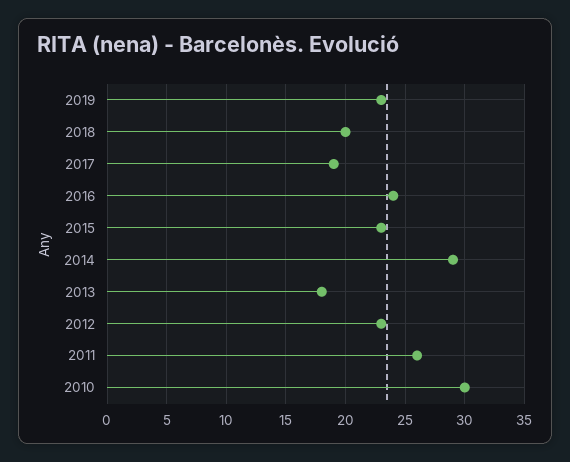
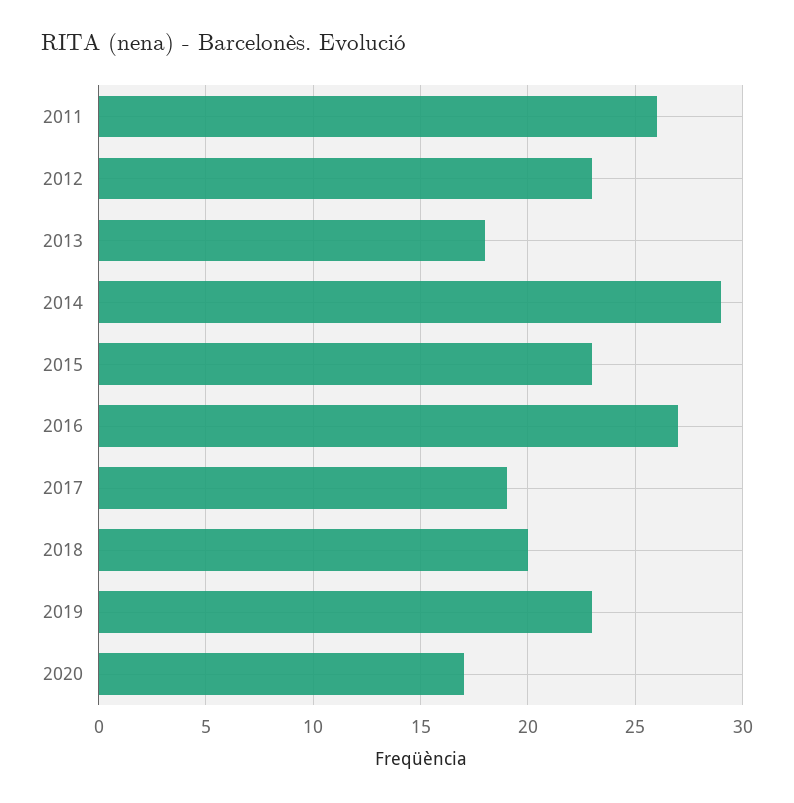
2016: 24 -> 27
2010: 30 -> none
2020: none -> 17

